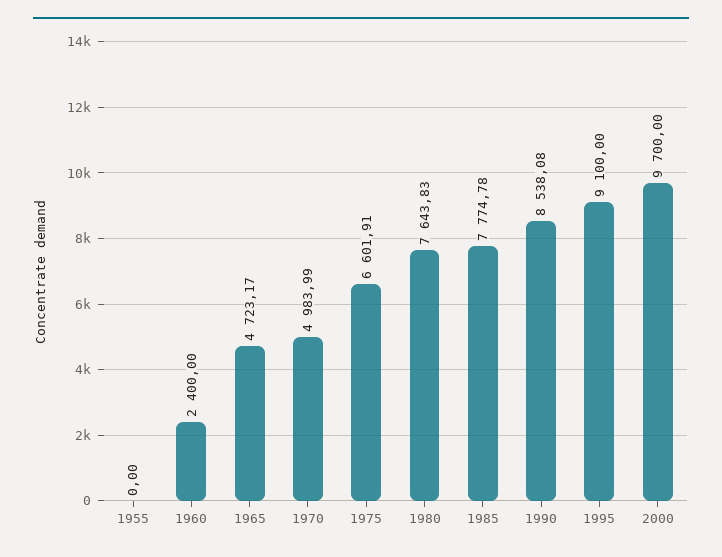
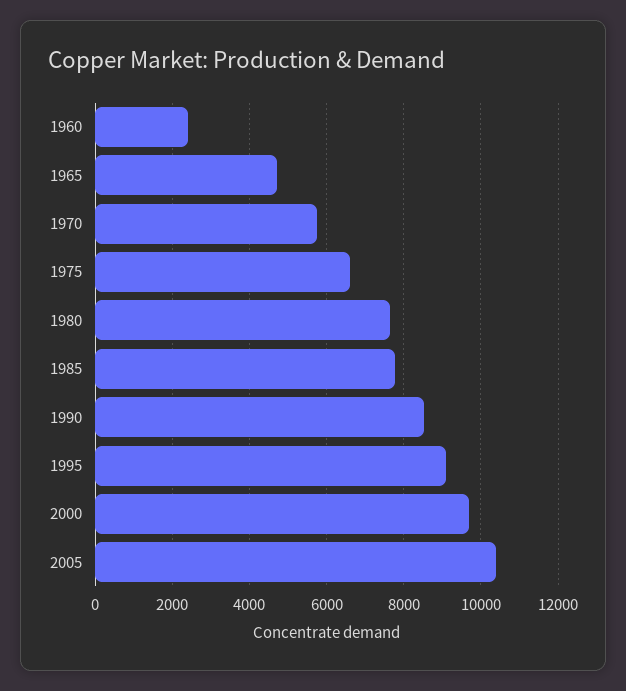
1955: 0 -> none
1970: 4983.99 -> 5800
2005: none -> 10400

